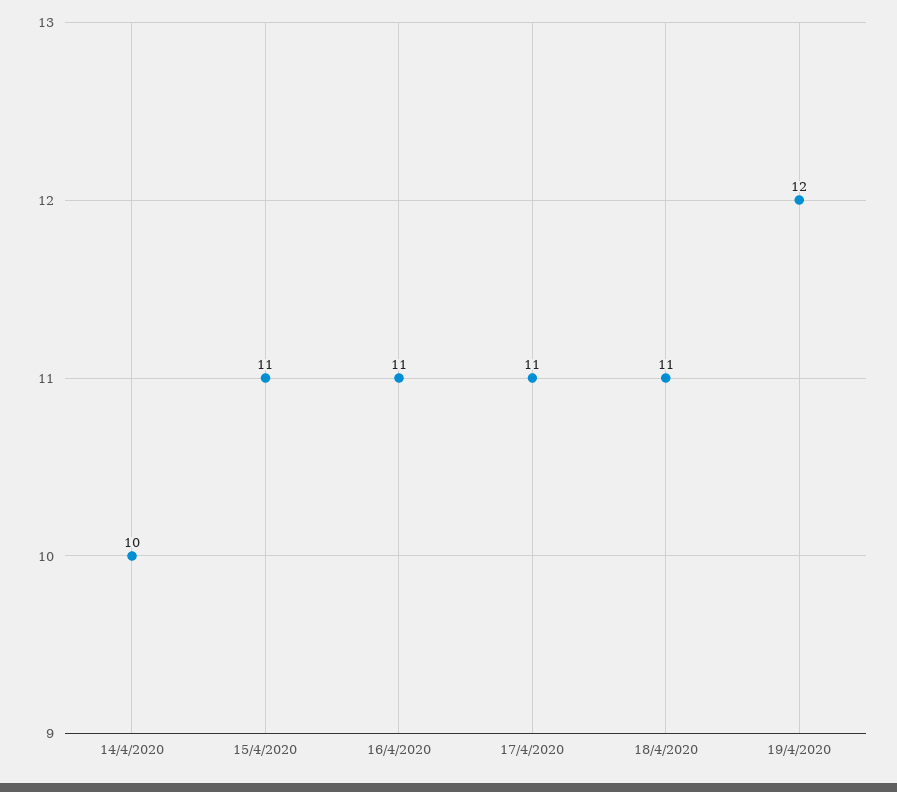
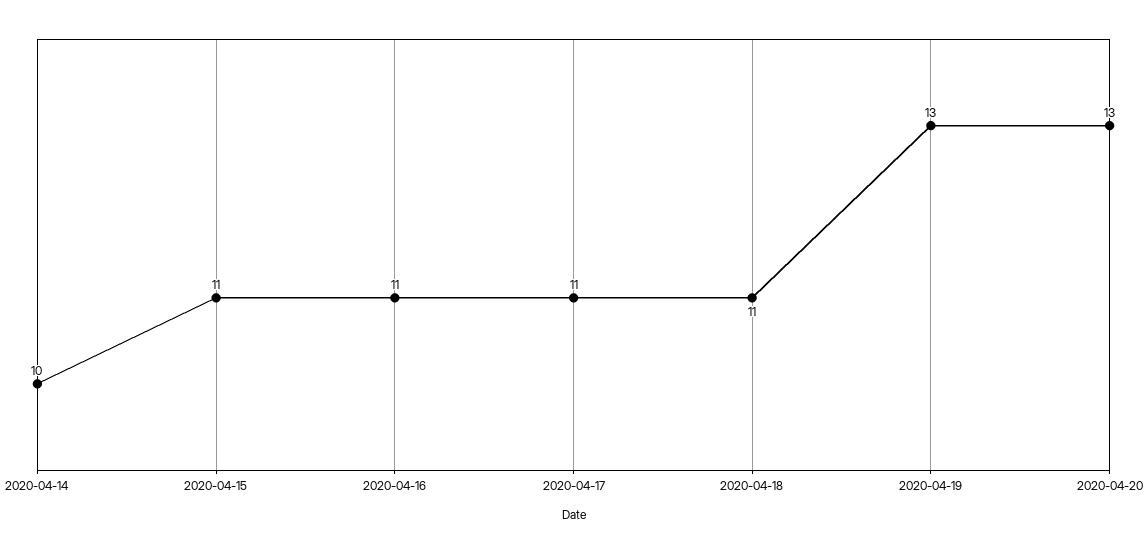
19/4/2020: 12 -> 13
2020-04-20: none -> 13

